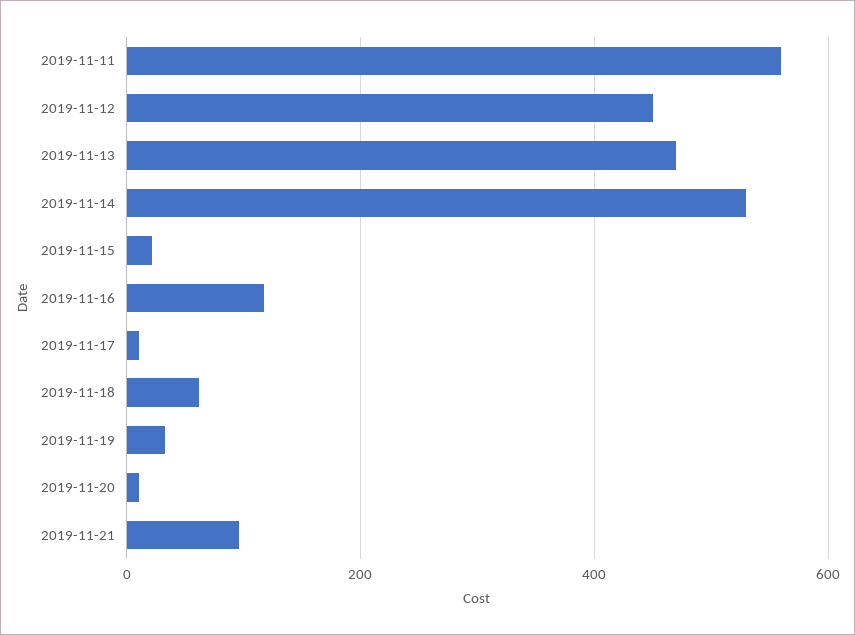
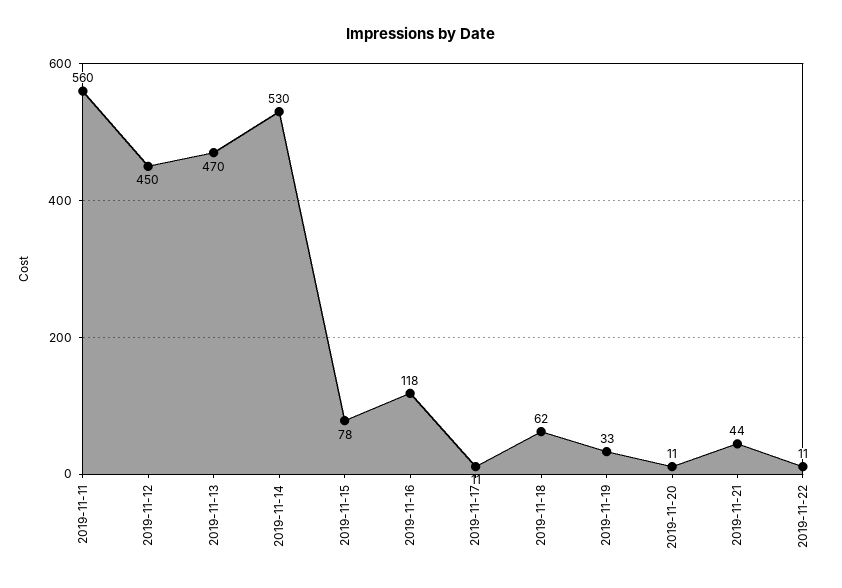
2019-11-15: 20 -> 78
2019-11-21: 100 -> 44
2019-11-22: none -> 11

